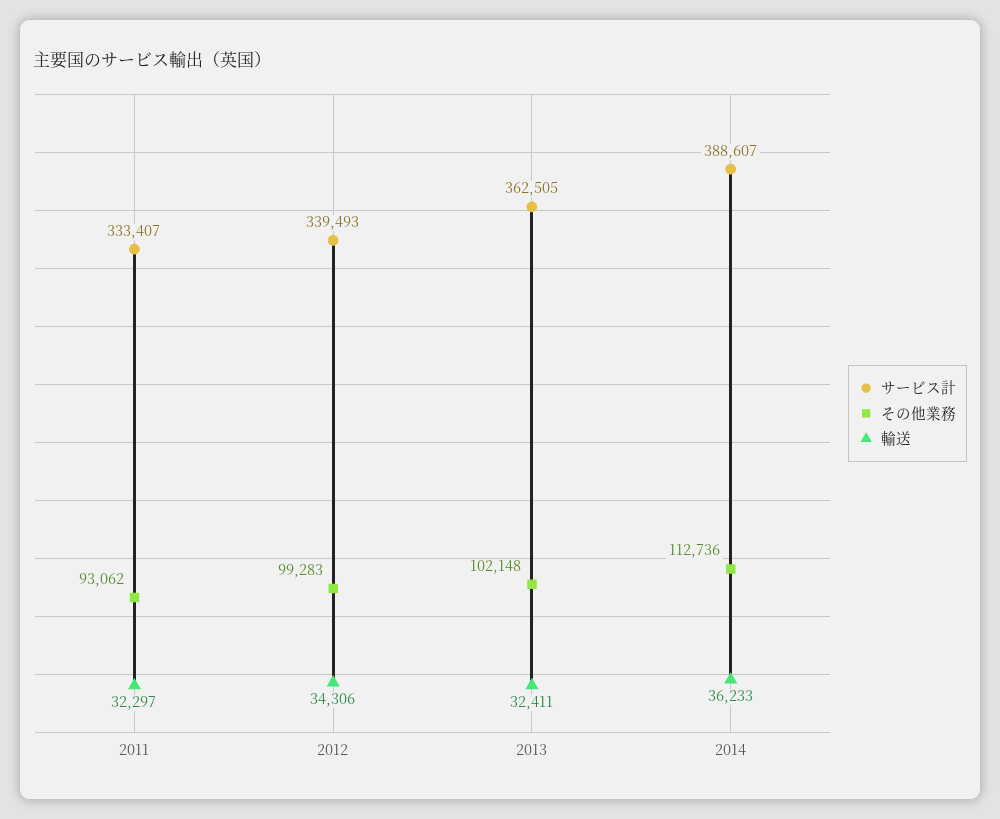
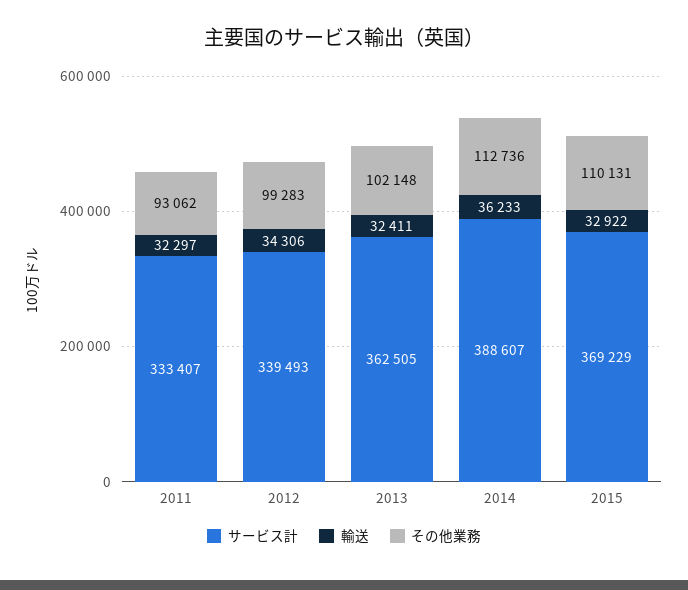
サービス計, 2015: none -> 369229
輸送, 2015: none -> 32922
その他業務, 2015: none -> 110131

